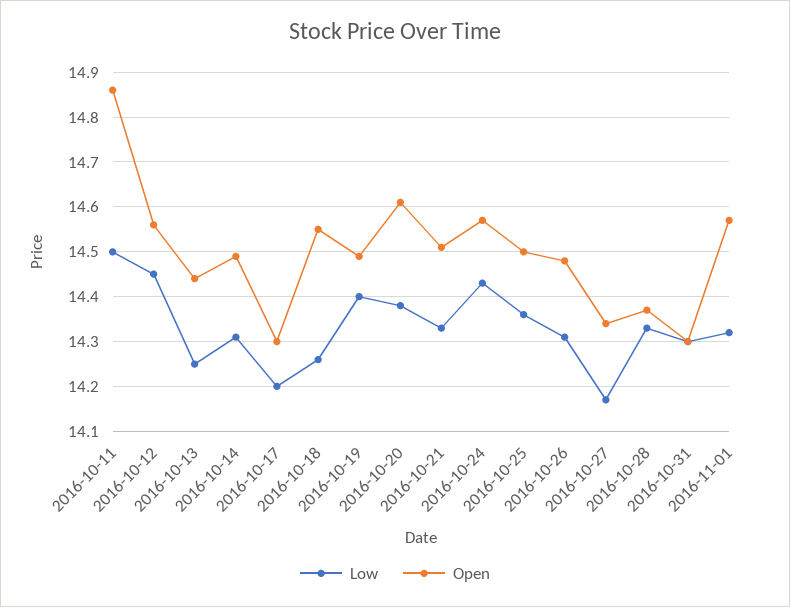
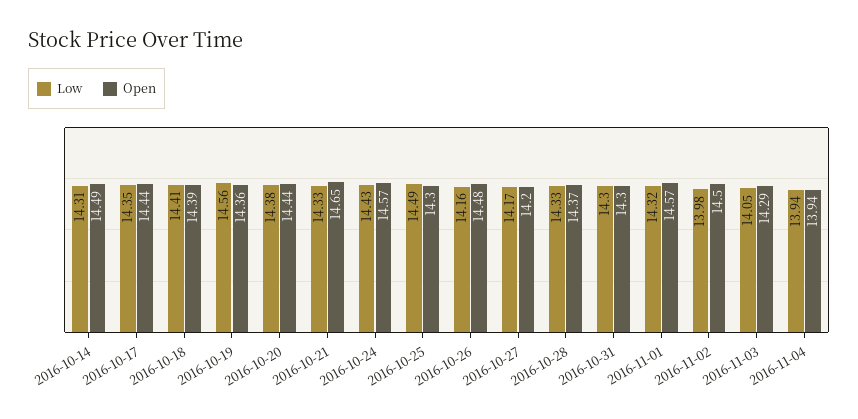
Low, 2016-10-11: 14.5 -> none
Open, 2016-10-11: 14.85 -> none
Low, 2016-10-12: 14.45 -> none
Open, 2016-10-12: 14.55 -> none
Low, 2016-10-13: 14.25 -> none
Open, 2016-10-13: 14.45 -> none
Low, 2016-10-17: 14.2 -> 14.35
Open, 2016-10-17: 14.3 -> 14.44
Low, 2016-10-18: 14.25 -> 14.41
Open, 2016-10-18: 14.55 -> 14.39
Low, 2016-10-19: 14.4 -> 14.56
Open, 2016-10-19: 14.5 -> 14.36
Open, 2016-10-20: 14.6 -> 14.44
Open, 2016-10-21: 14.5 -> 14.65
Low, 2016-10-25: 14.35 -> 14.49
Open, 2016-10-25: 14.5 -> 14.3
Low, 2016-10-26: 14.3 -> 14.16
Open, 2016-10-27: 14.35 -> 14.2
Low, 2016-11-02: none -> 13.98
Open, 2016-11-02: none -> 14.5
Low, 2016-11-03: none -> 14.05
Open, 2016-11-03: none -> 14.29
Low, 2016-11-04: none -> 13.94
Open, 2016-11-04: none -> 13.94

